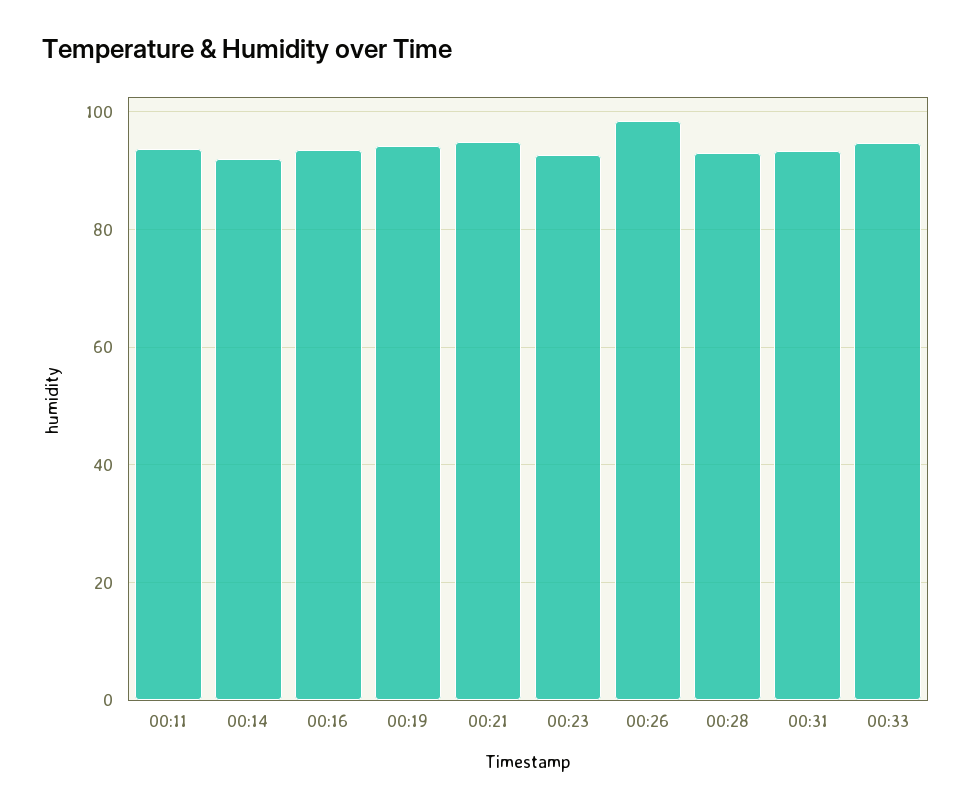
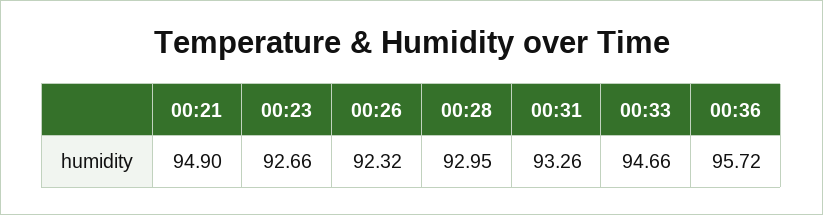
00:11: 94 -> none
00:14: 92 -> none
00:16: 94 -> none
00:19: 94 -> none
00:26: 98 -> 92.32
00:36: none -> 95.72

